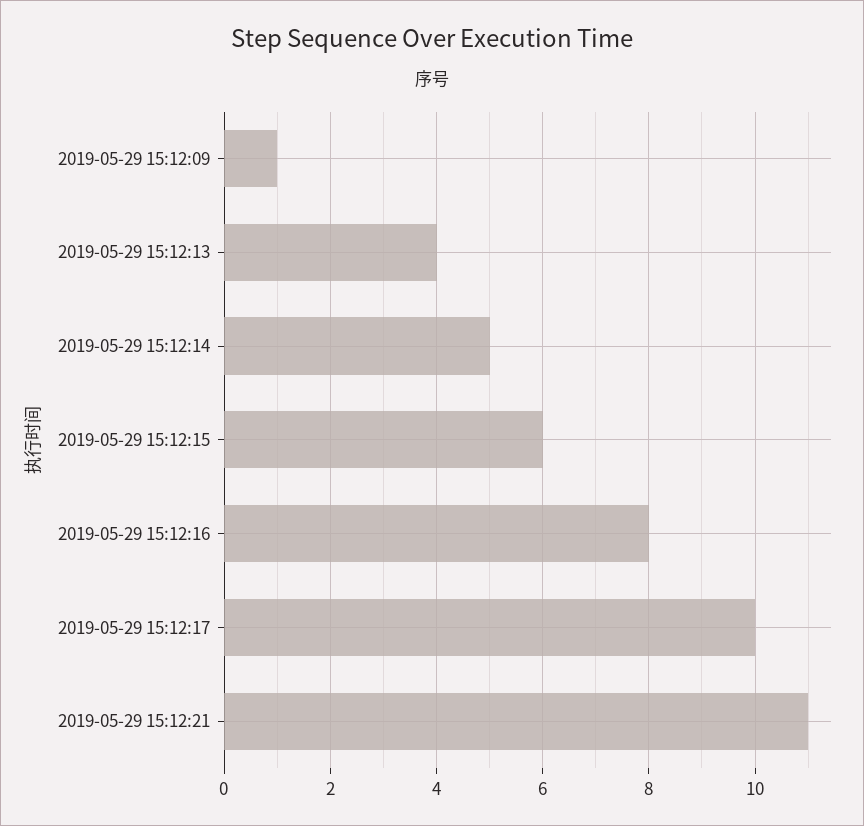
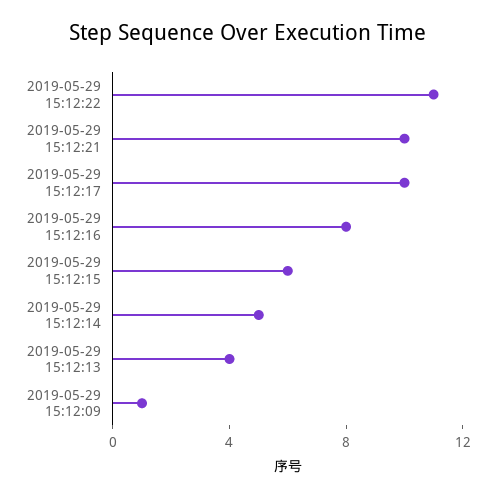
2019-05-29 15:12:21: 11 -> 10
2019-05-29 15:12:22: none -> 11

